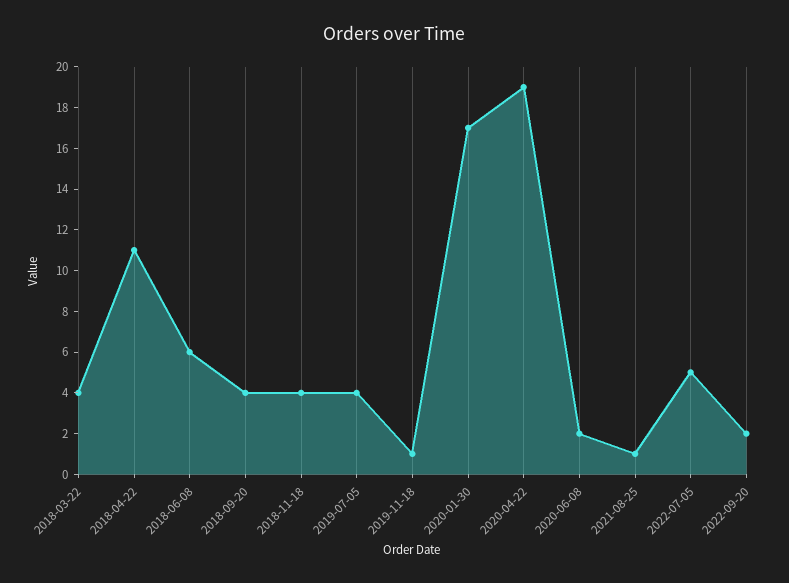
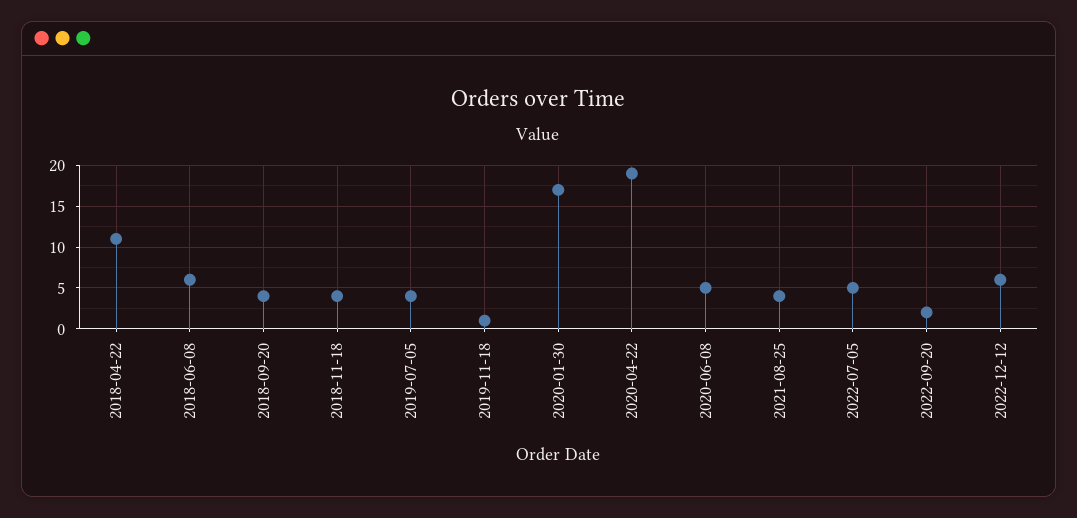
2018-03-22: 4 -> none
2020-06-08: 2 -> 5
2021-08-25: 1 -> 4
2022-12-12: none -> 6

